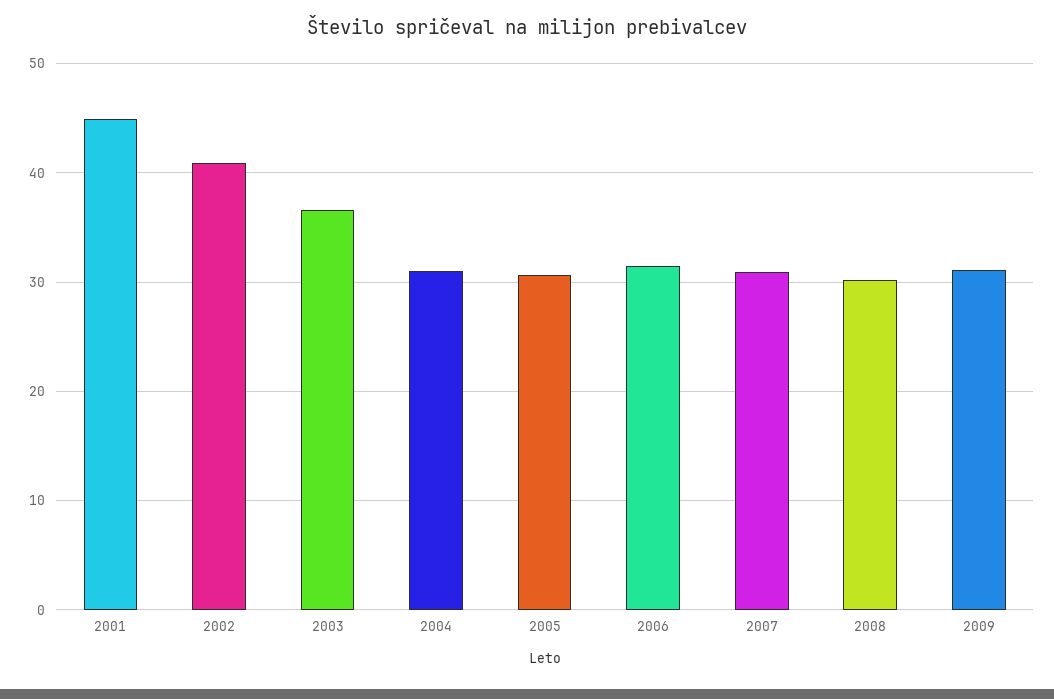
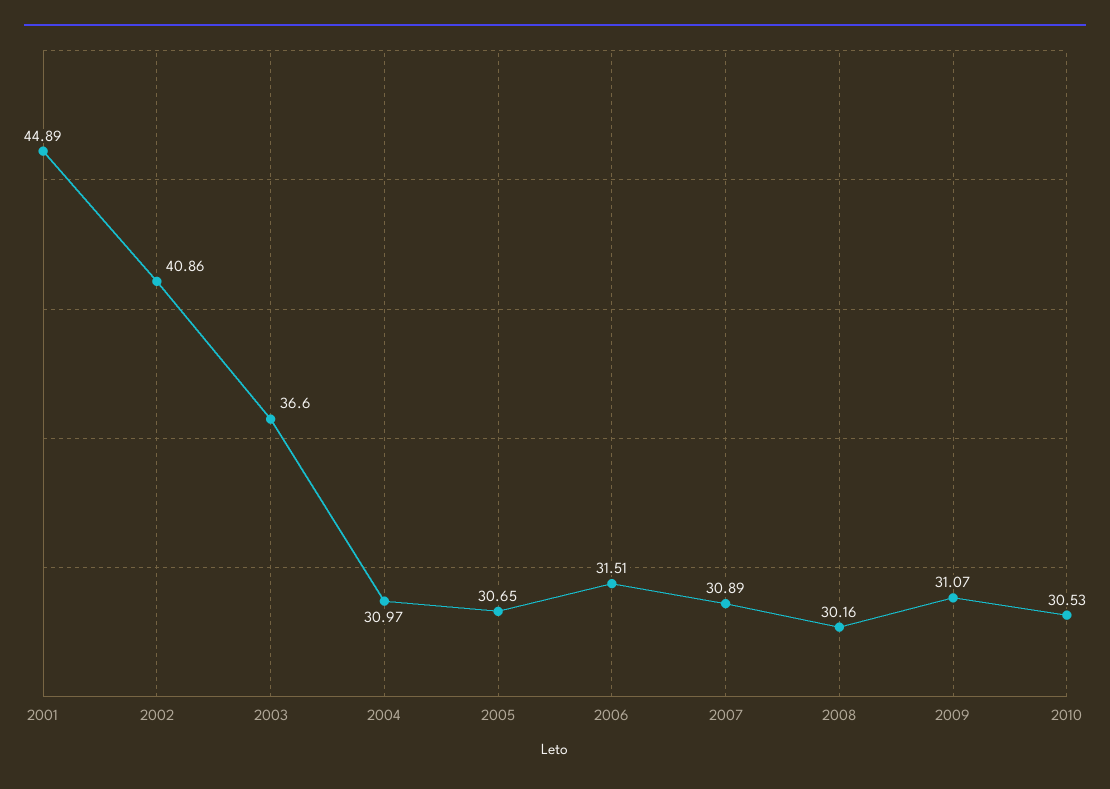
2010: none -> 30.53

